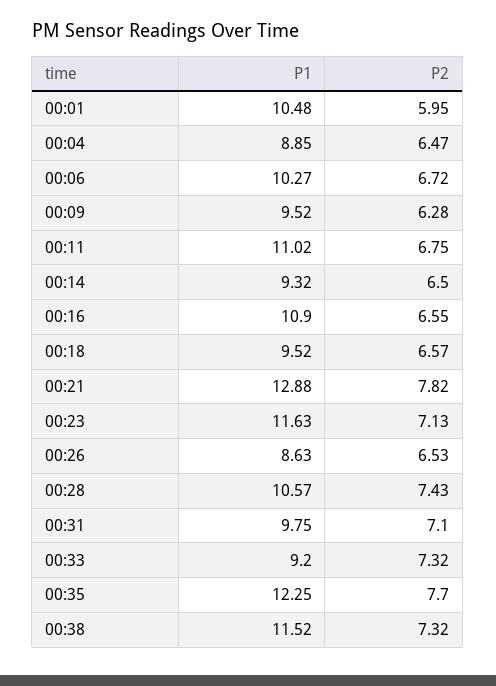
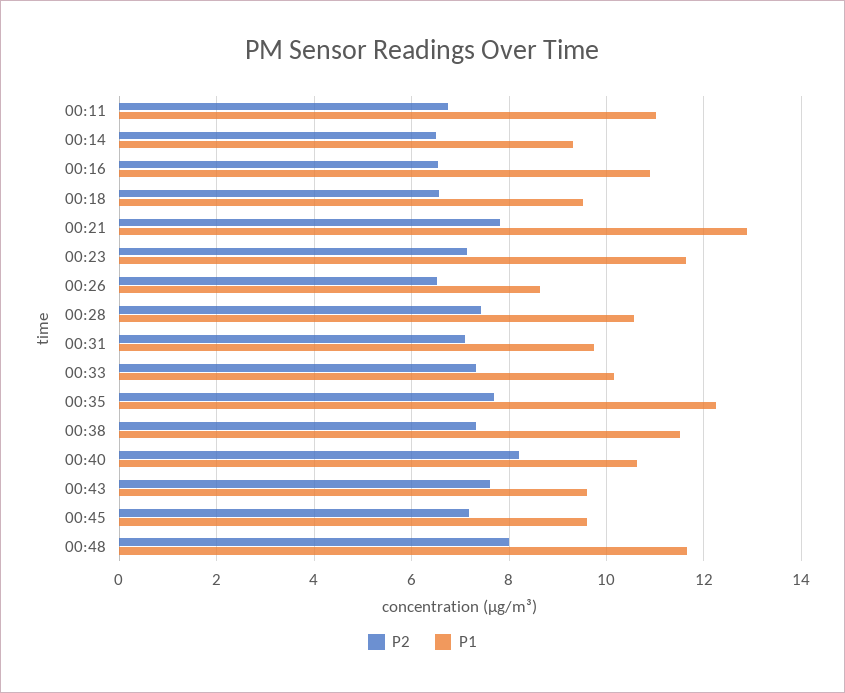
P1, 00:01: 10.48 -> none
P2, 00:01: 5.95 -> none
P1, 00:04: 8.85 -> none
P2, 00:04: 6.47 -> none
P1, 00:06: 10.27 -> none
P2, 00:06: 6.72 -> none
P1, 00:09: 9.52 -> none
P2, 00:09: 6.28 -> none
P1, 00:33: 9.2 -> 10.2
P2, 00:40: none -> 8.2
P1, 00:40: none -> 10.6
P2, 00:43: none -> 7.6
P1, 00:43: none -> 9.6
P2, 00:45: none -> 7.2
P1, 00:45: none -> 9.6
P2, 00:48: none -> 8
P1, 00:48: none -> 11.6

